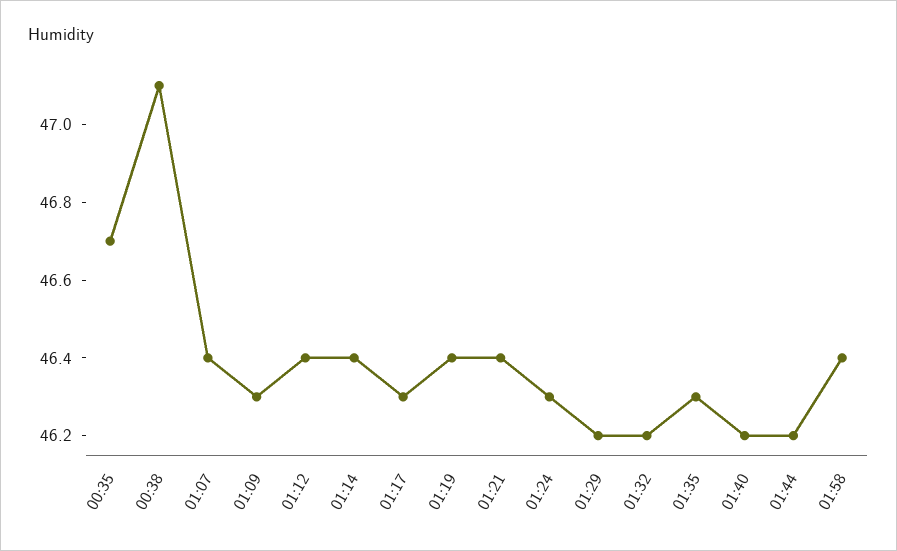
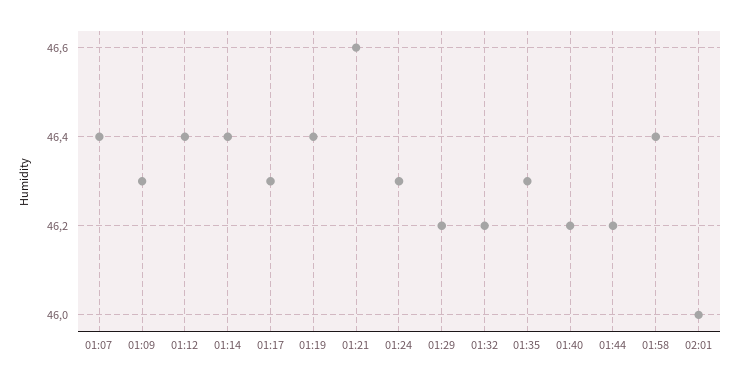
00:35: 46.7 -> none
00:38: 47.1 -> none
01:21: 46.4 -> 46.6
02:01: none -> 46

